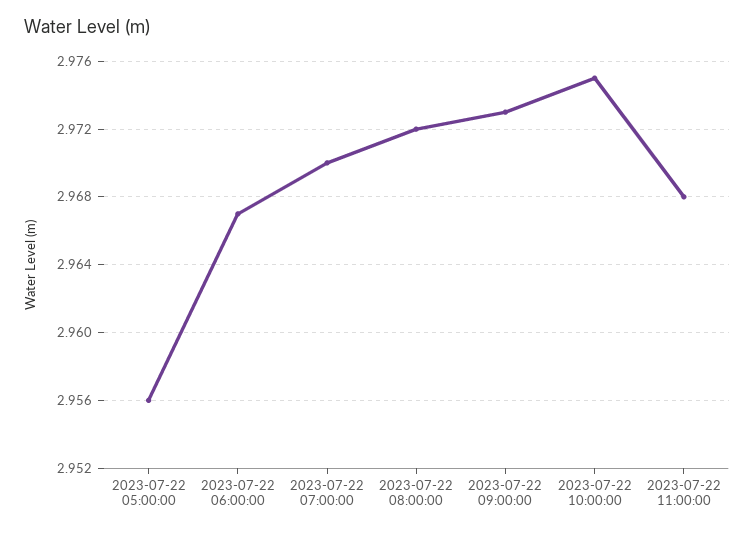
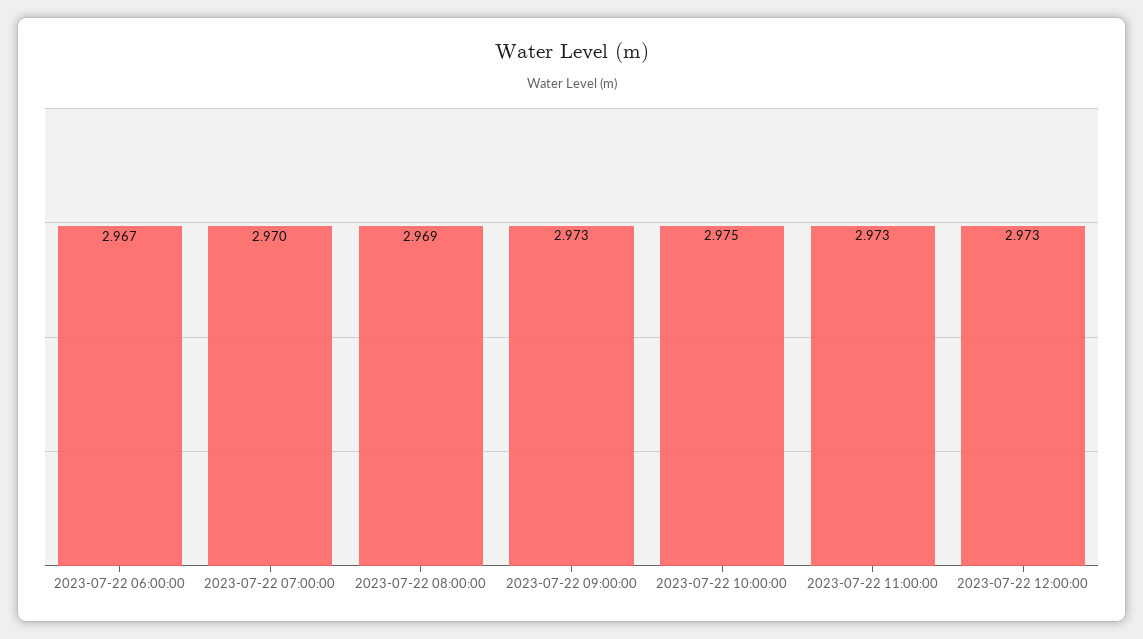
2023-07-22 05:00:00: 2.956 -> none
2023-07-22 08:00:00: 2.972 -> 2.969
2023-07-22 11:00:00: 2.968 -> 2.973
2023-07-22 12:00:00: none -> 2.973

